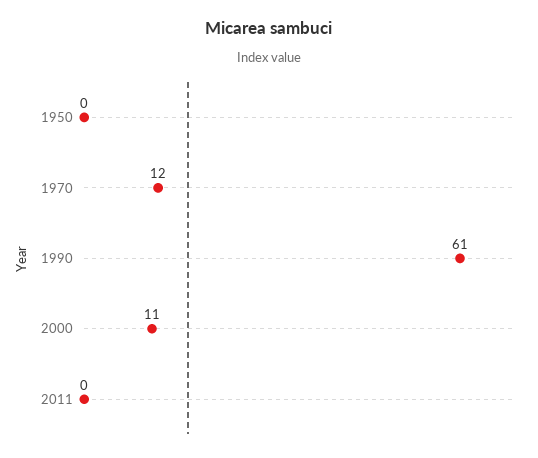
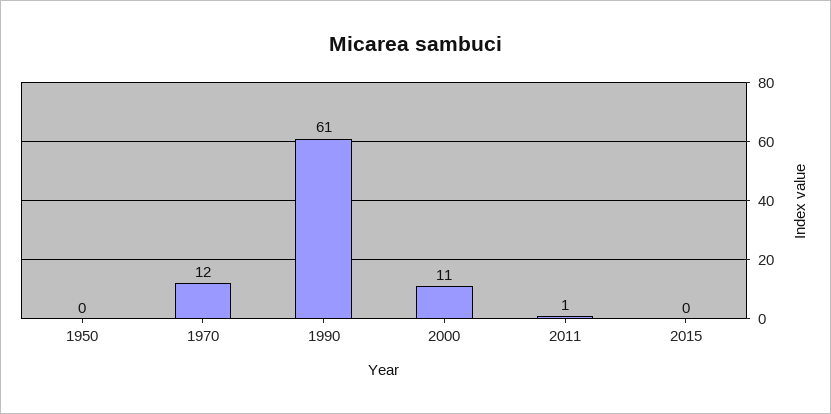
2011: 0 -> 1
2015: none -> 0

